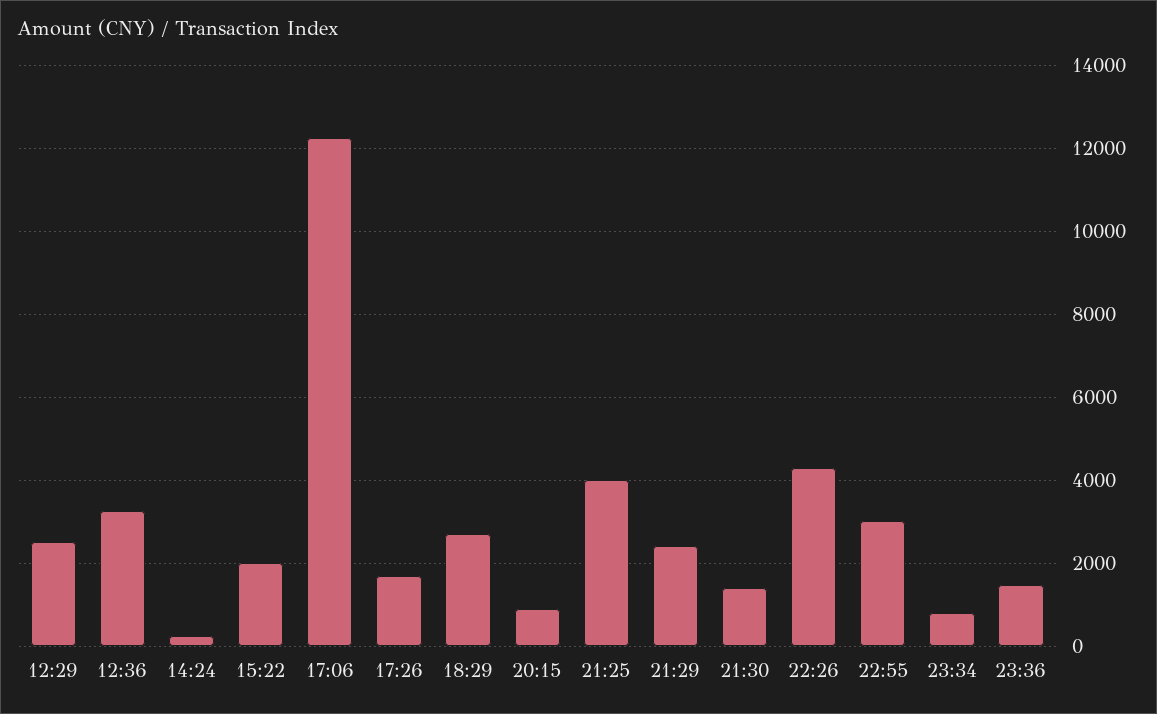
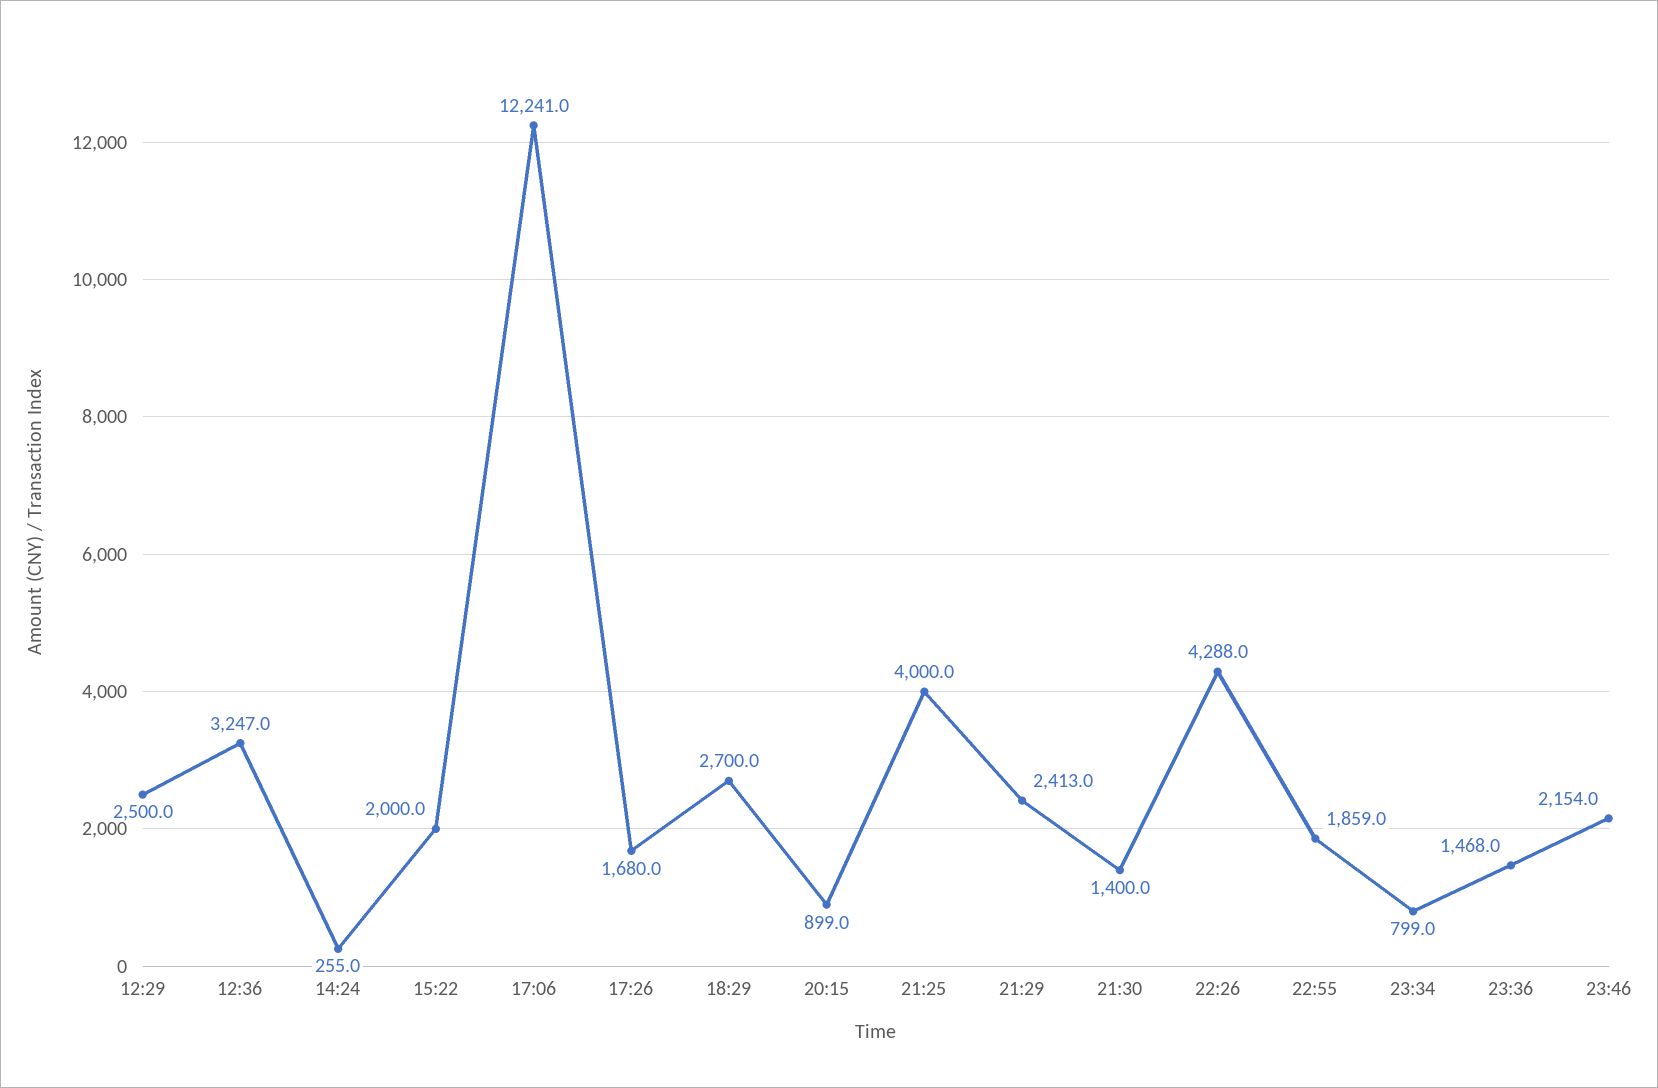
22:55: 3000 -> 1859
23:46: none -> 2154

